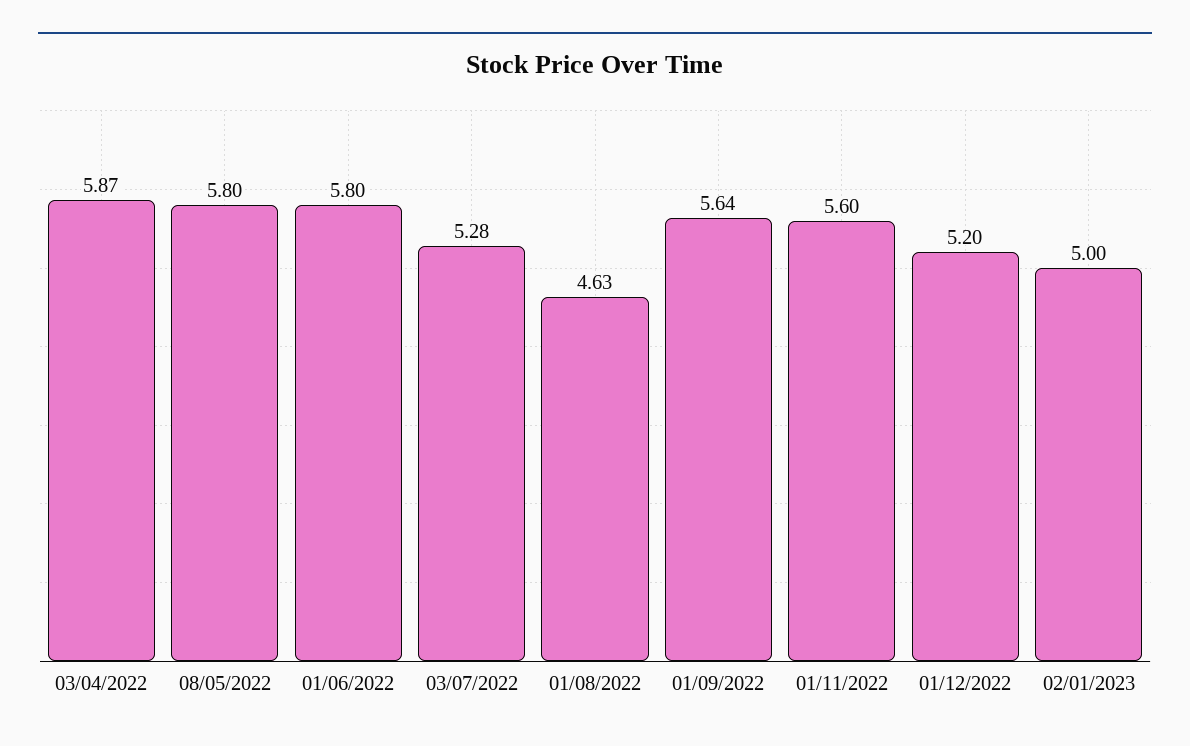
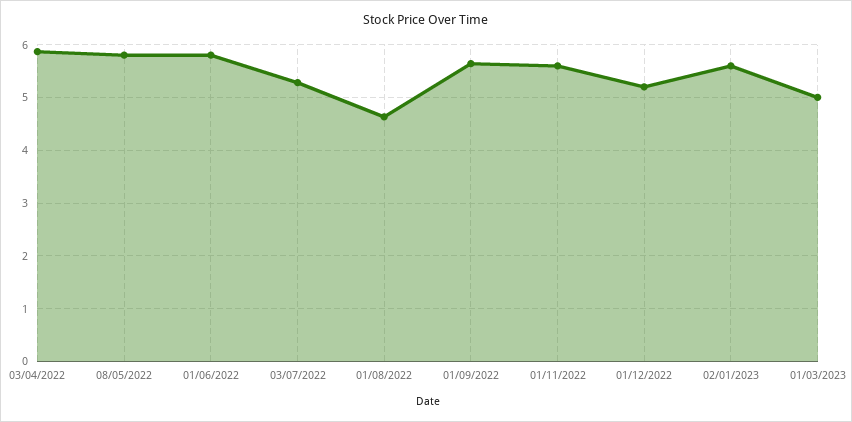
02/01/2023: 5 -> 5.6
01/03/2023: none -> 5

